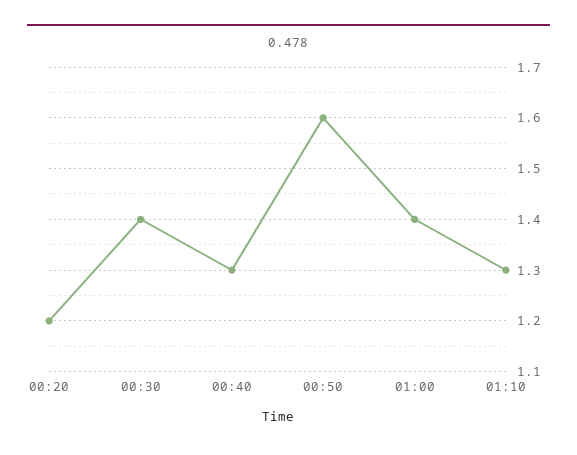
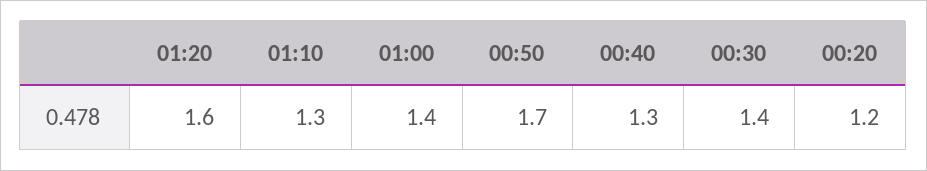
00:50: 1.6 -> 1.7
01:20: none -> 1.6

